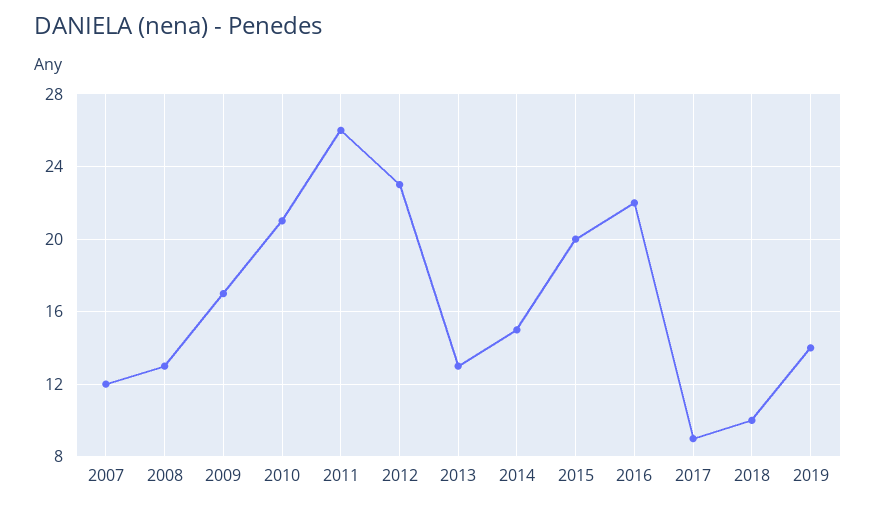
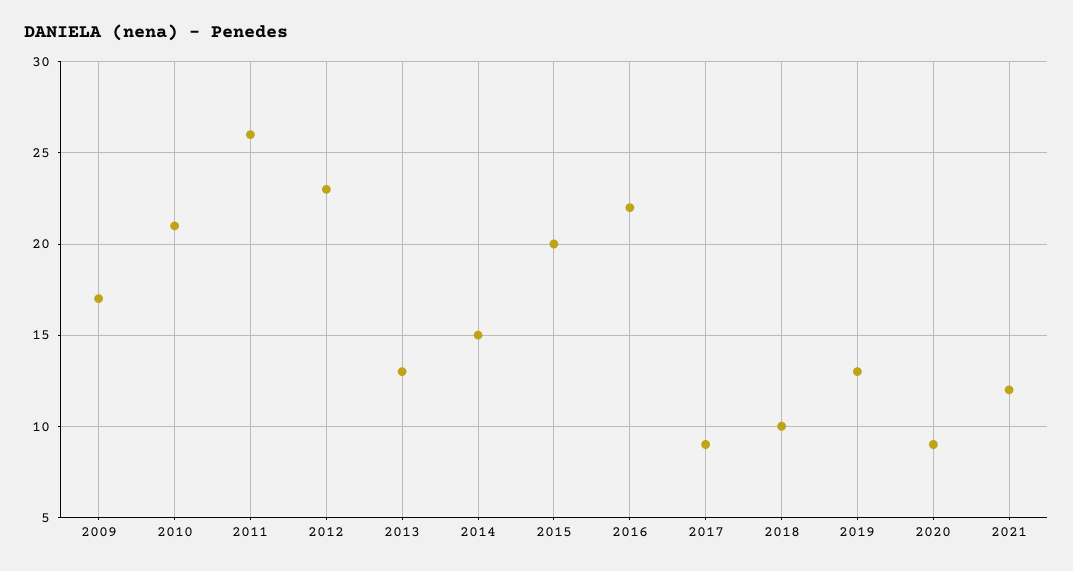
2007: 12 -> none
2008: 13 -> none
2019: 14 -> 13
2020: none -> 9
2021: none -> 12

